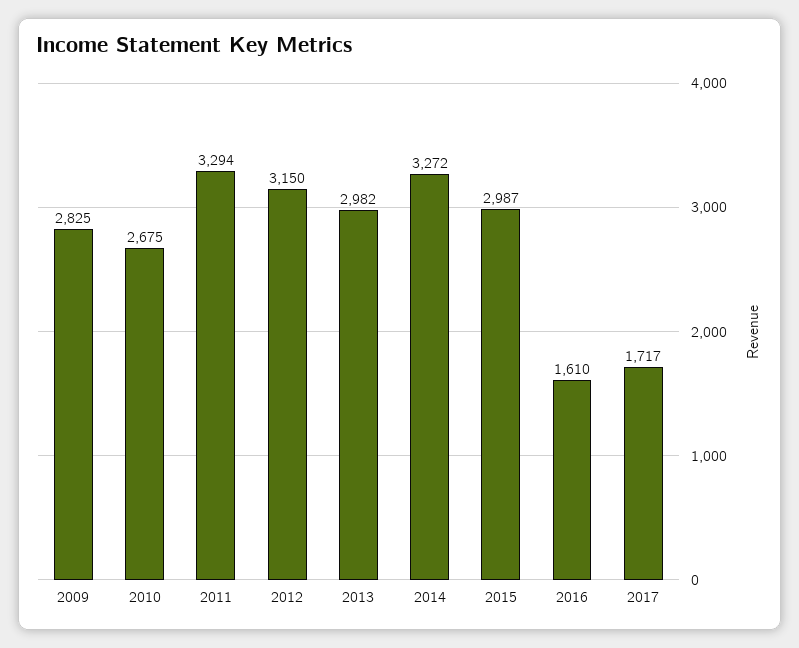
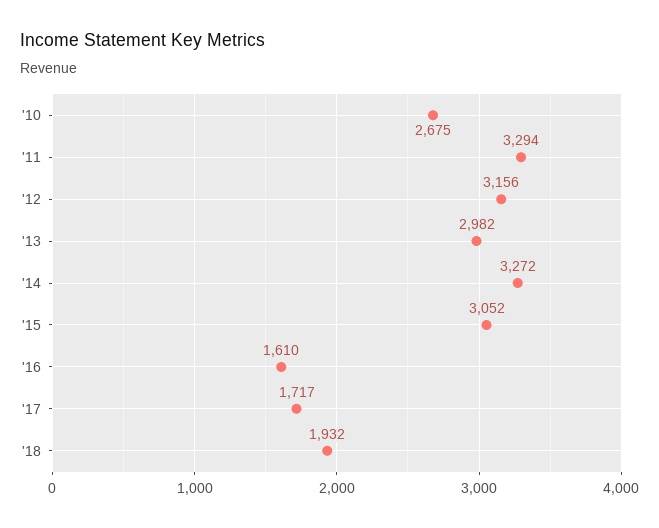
2009: 2825 -> none
2012: 3150 -> 3156
2015: 2987 -> 3052
'18: none -> 1932

